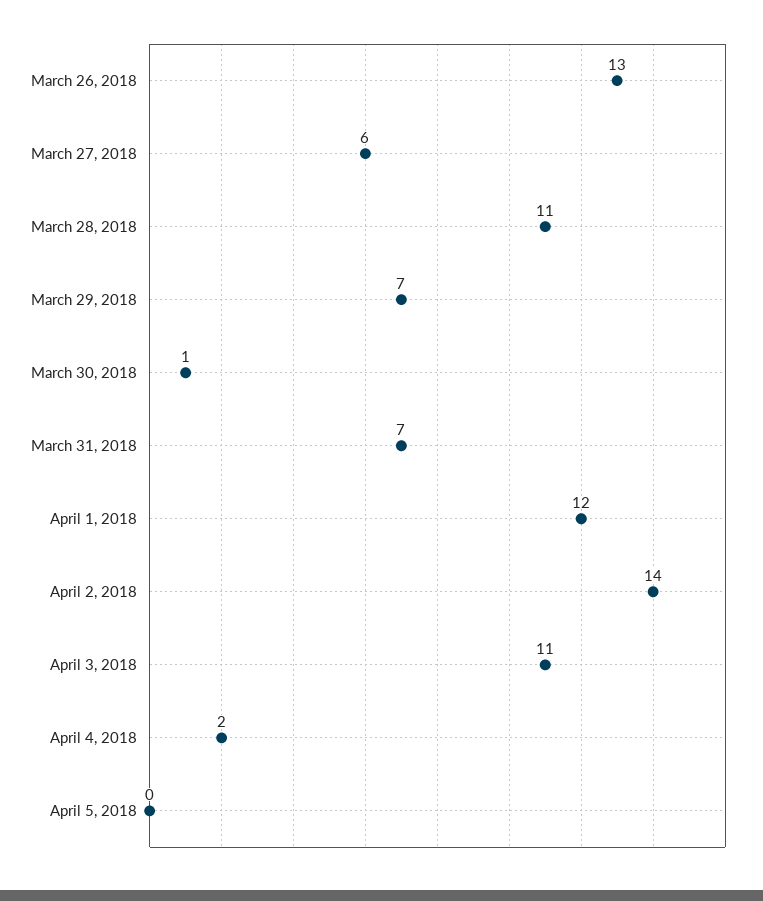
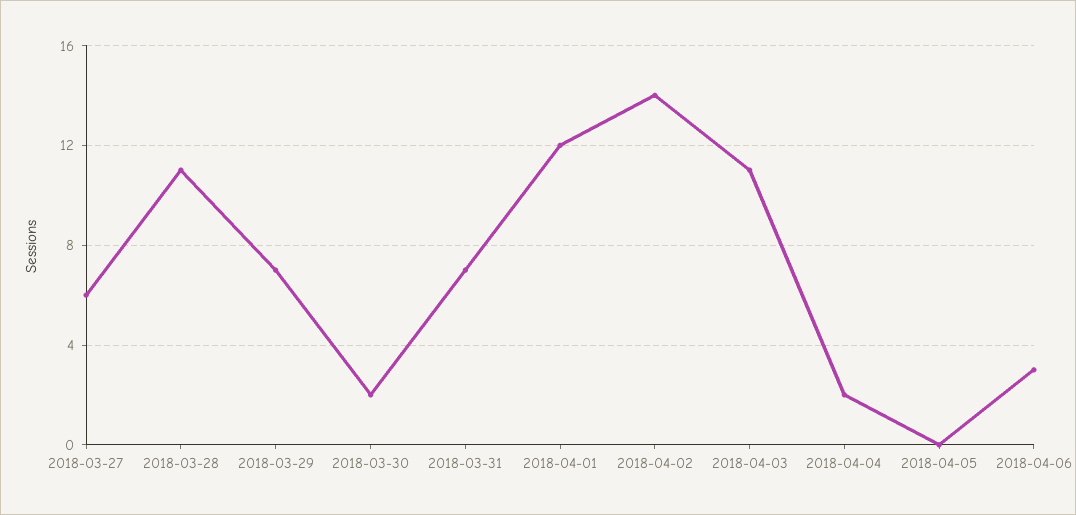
March 26, 2018: 13 -> none
March 30, 2018: 1 -> 2
2018-04-06: none -> 3

